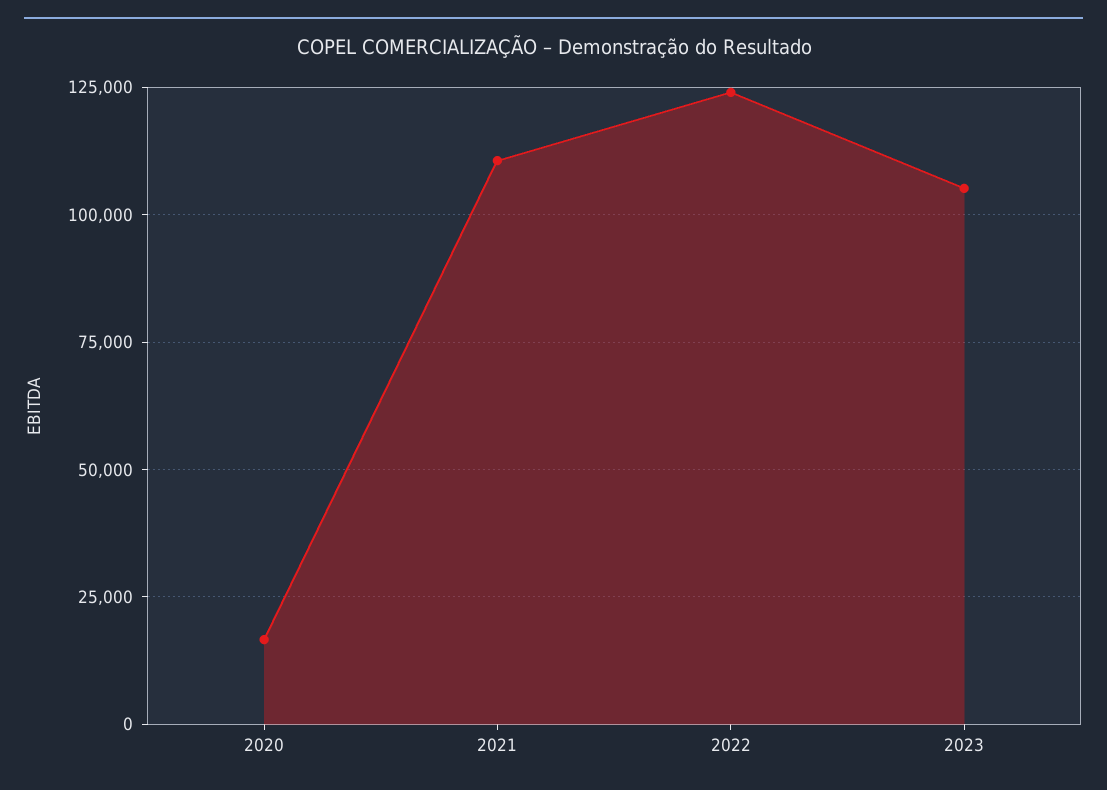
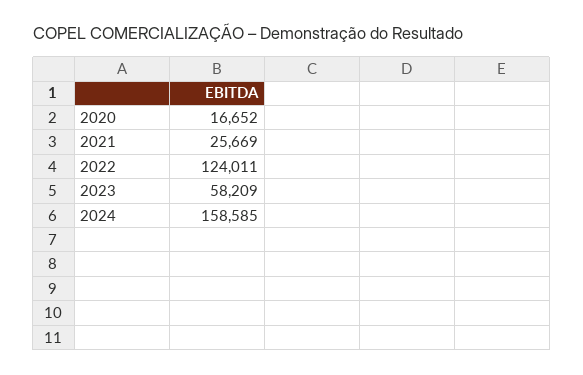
2021: 110000 -> 25669
2023: 105000 -> 58209
2024: none -> 158585

